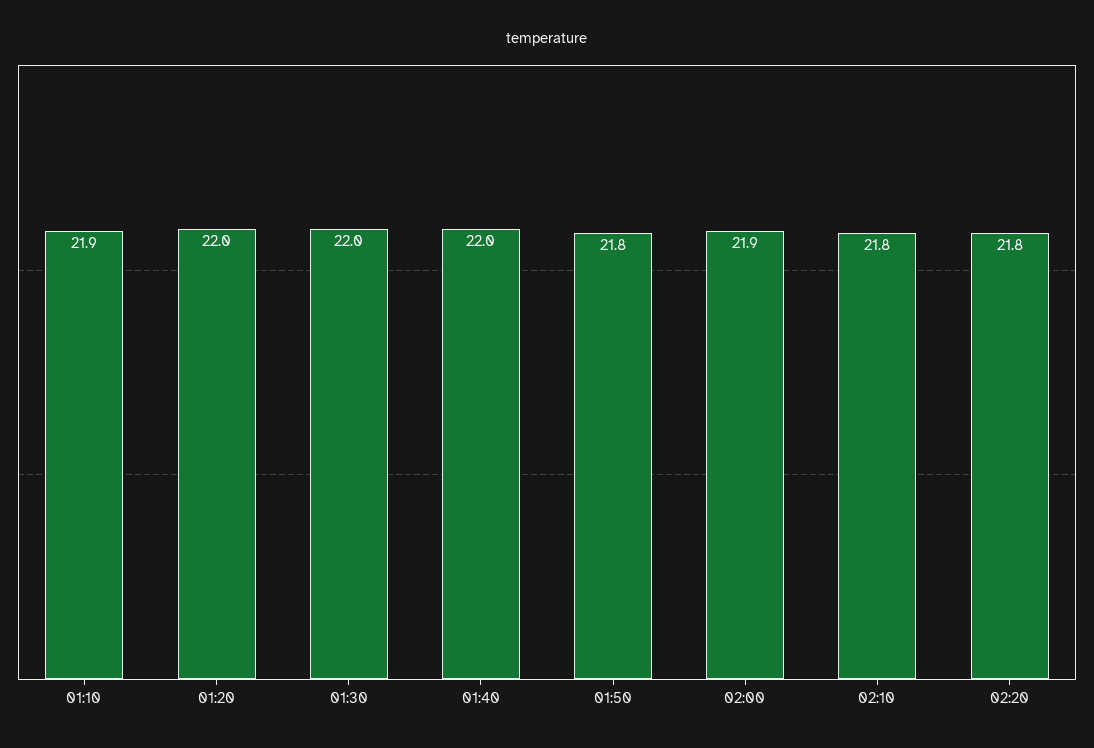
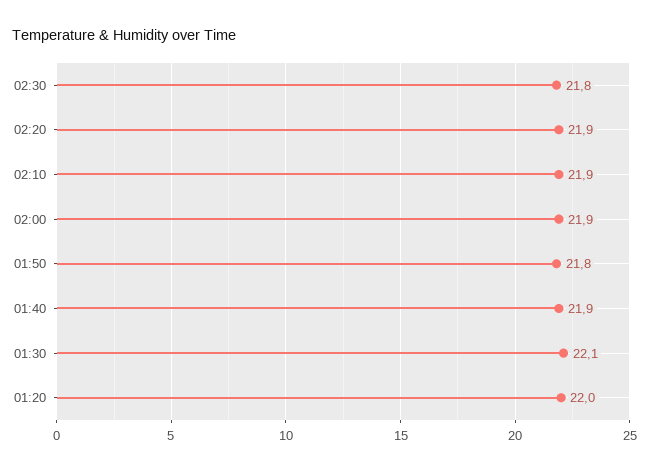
01:10: 21.9 -> none
01:30: 22 -> 22.1
01:40: 22 -> 21.9
02:10: 21.8 -> 21.9
02:20: 21.8 -> 21.9
02:30: none -> 21.8

